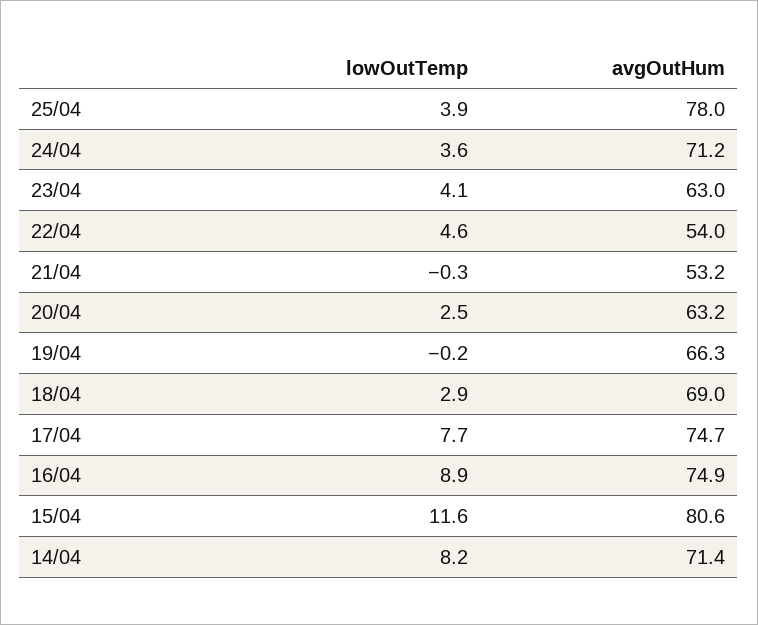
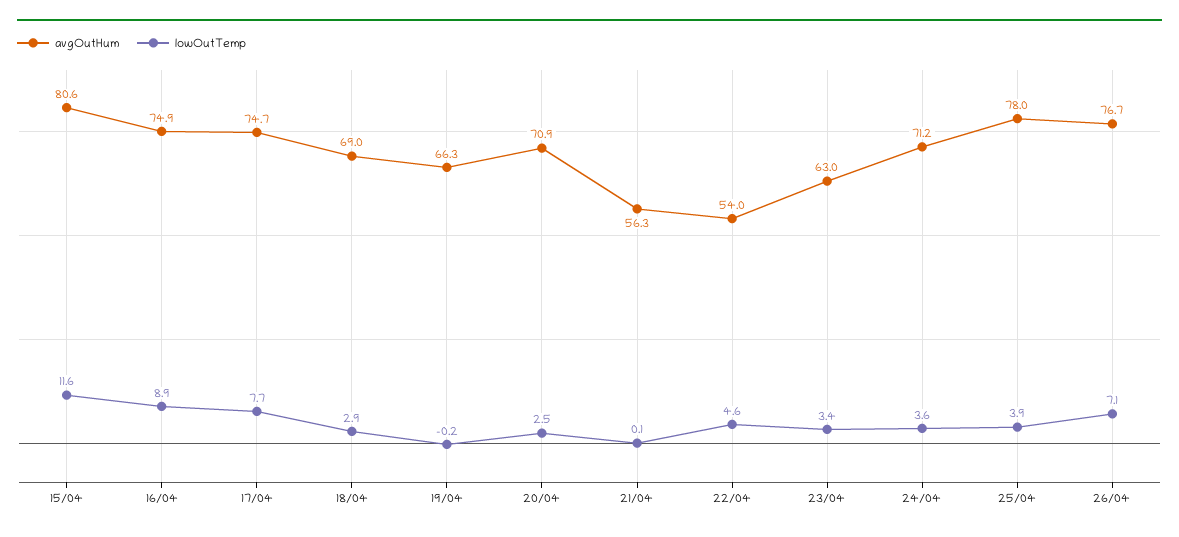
lowOutTemp, 23/04: 4.1 -> 3.4
lowOutTemp, 21/04: -0.3 -> 0.1
avgOutHum, 21/04: 53.2 -> 56.3
avgOutHum, 20/04: 63.2 -> 70.9
lowOutTemp, 14/04: 8.2 -> none
avgOutHum, 14/04: 71.4 -> none
avgOutHum, 26/04: none -> 76.7
lowOutTemp, 26/04: none -> 7.1

